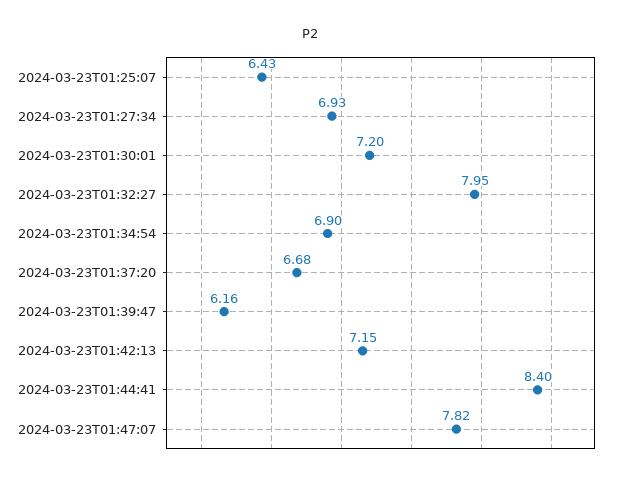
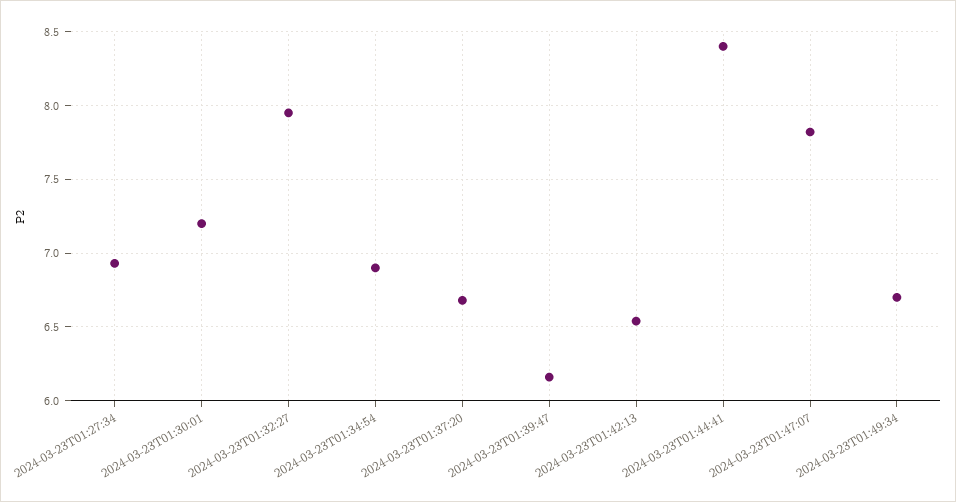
2024-03-23T01:25:07: 6.43 -> none
2024-03-23T01:42:13: 7.15 -> 6.55
2024-03-23T01:49:34: none -> 6.7

